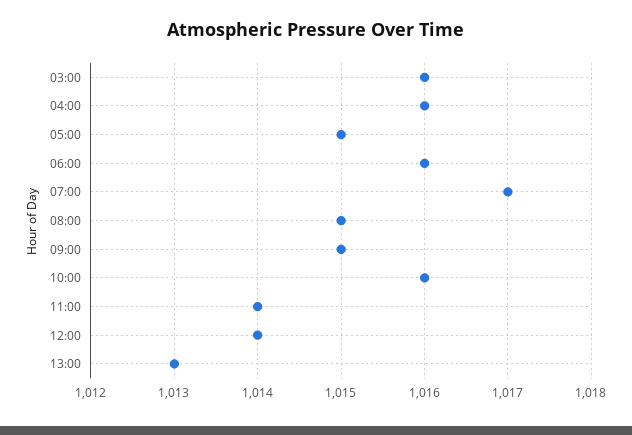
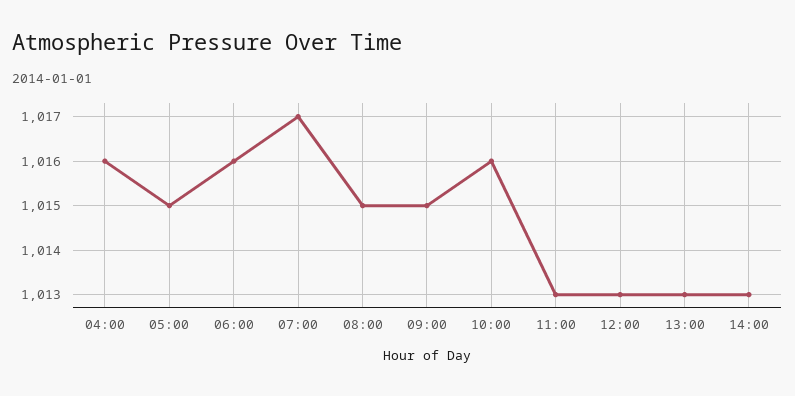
03:00: 1016 -> none
11:00: 1014 -> 1013
12:00: 1014 -> 1013
14:00: none -> 1013

